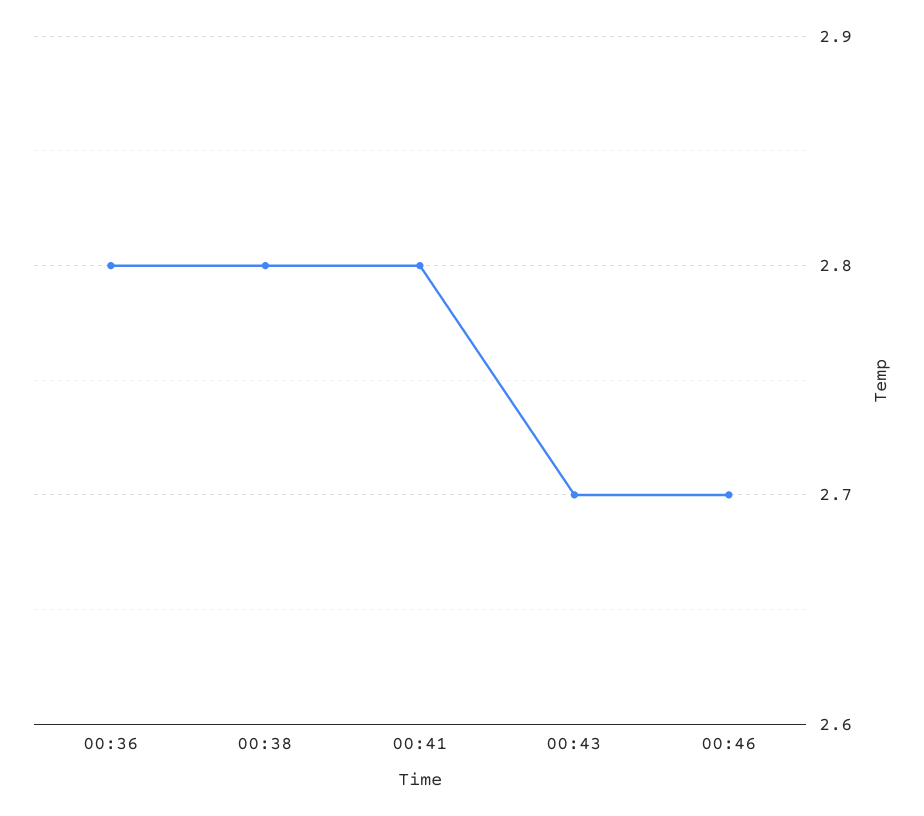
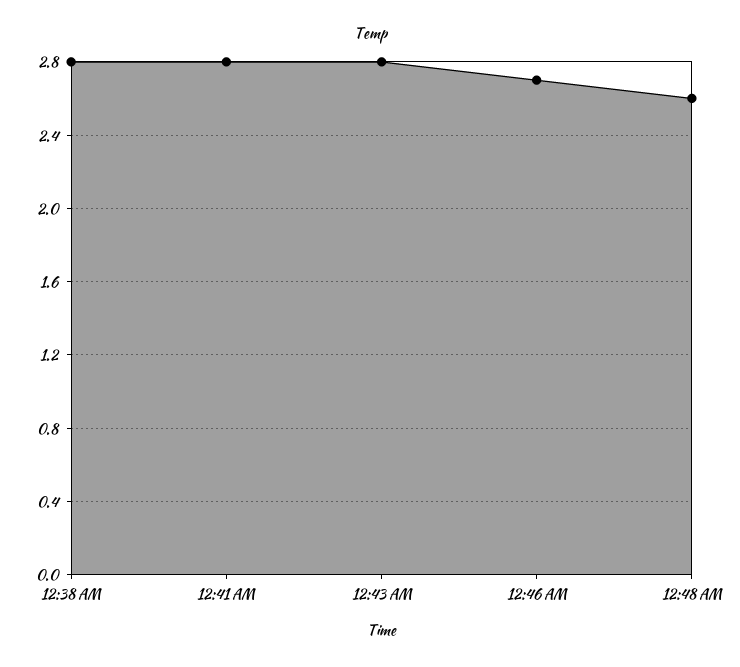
00:36: 2.8 -> none
00:43: 2.7 -> 2.8
12:48 AM: none -> 2.6

